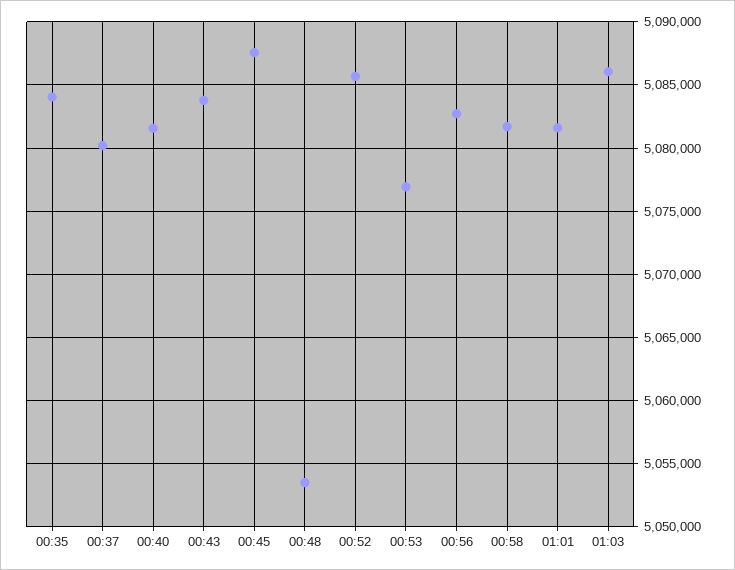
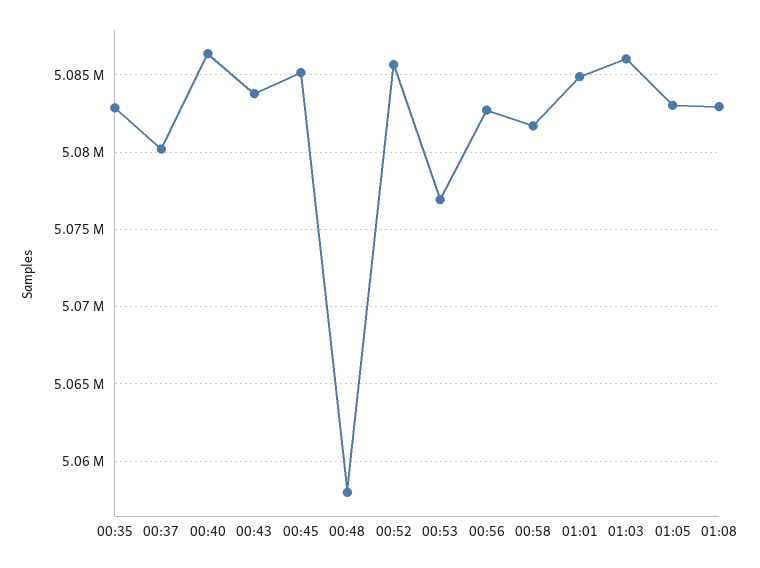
00:35: 5084000 -> 5083000
00:40: 5081500 -> 5086500
00:45: 5087500 -> 5085000
00:48: 5053500 -> 5058000
01:01: 5081500 -> 5085000
01:05: none -> 5083000
01:08: none -> 5083000

